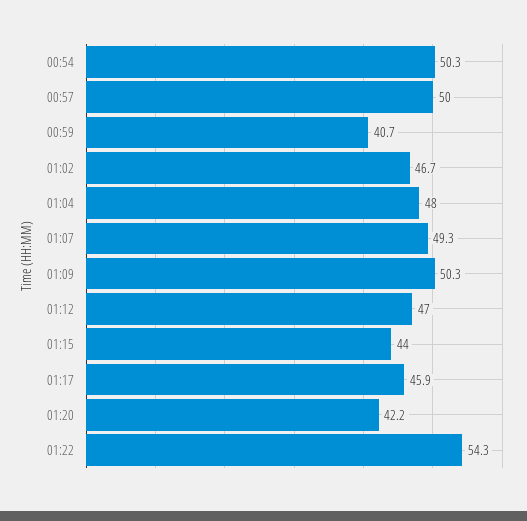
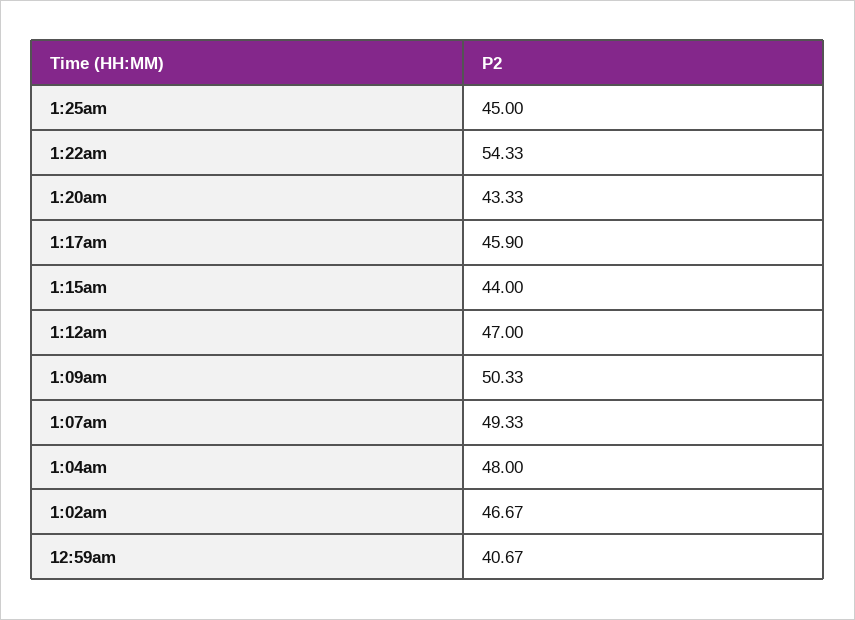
00:54: 50.3 -> none
00:57: 50 -> none
01:20: 42.2 -> 43.33
1:25am: none -> 45

